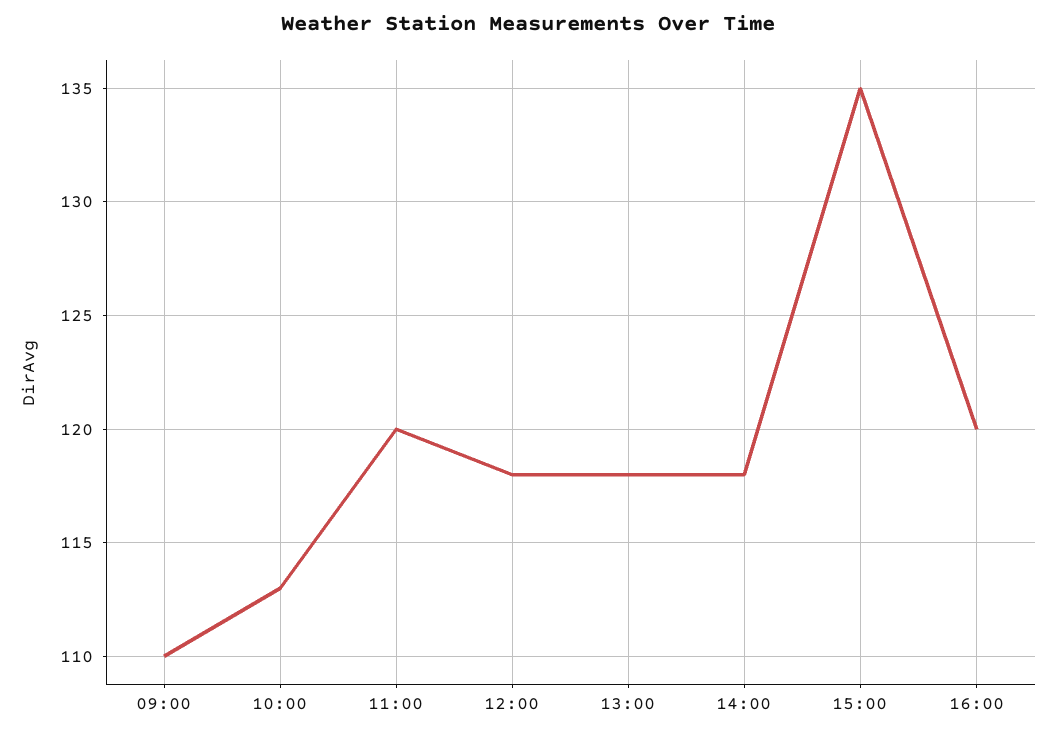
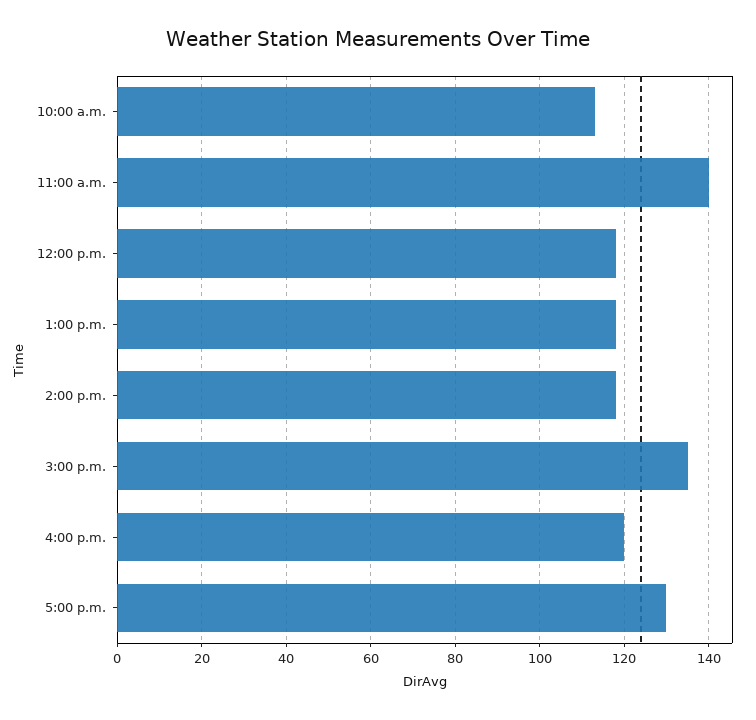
09:00: 110 -> none
11:00: 120 -> 140
5:00 p.m.: none -> 130

